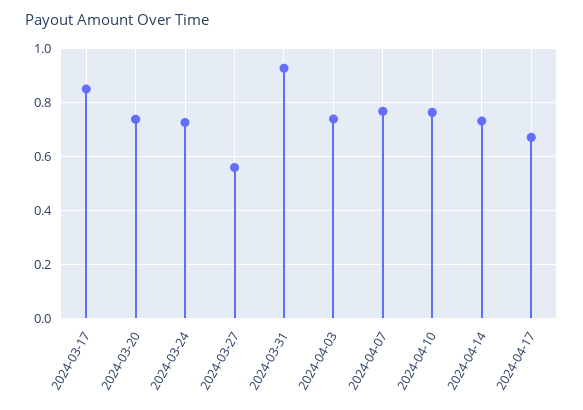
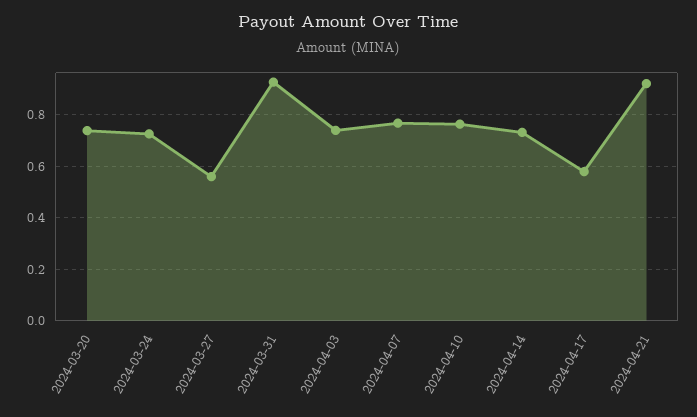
2024-03-17: 0.85 -> none
2024-04-17: 0.675 -> 0.575
2024-04-21: none -> 0.925

